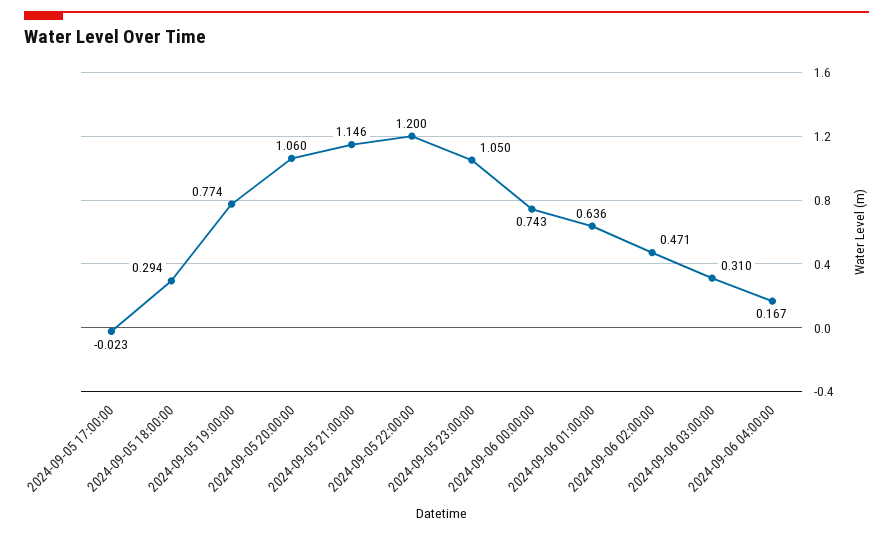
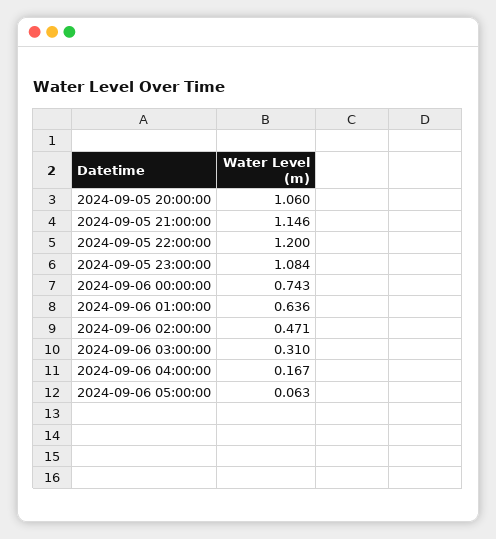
2024-09-05 17:00:00: -0.023 -> none
2024-09-05 18:00:00: 0.294 -> none
2024-09-05 19:00:00: 0.774 -> none
2024-09-05 23:00:00: 1.05 -> 1.084
2024-09-06 05:00:00: none -> 0.063

